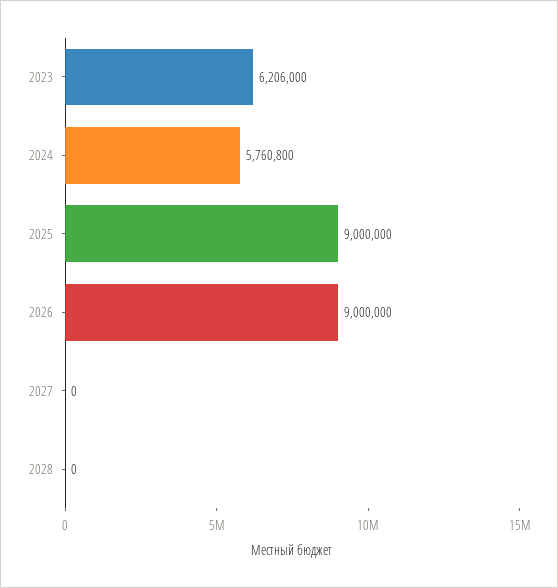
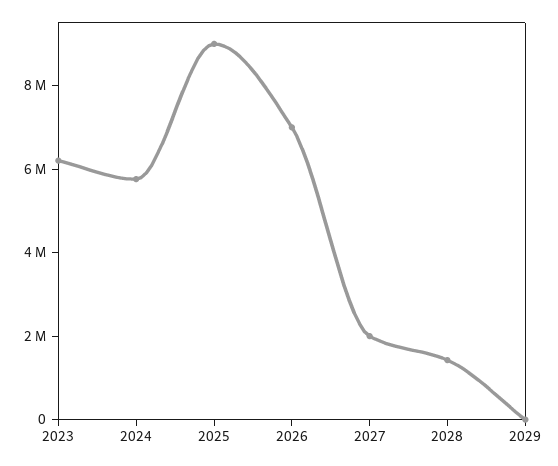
2026: 9000000 -> 7000000
2027: 0 -> 2000000
2028: 0 -> 1500000
2029: none -> 0

